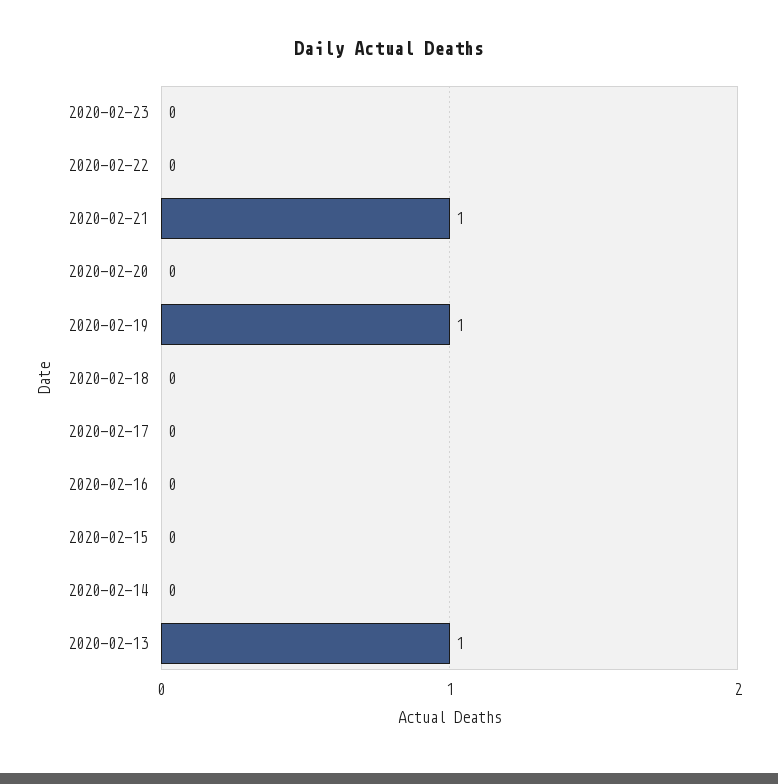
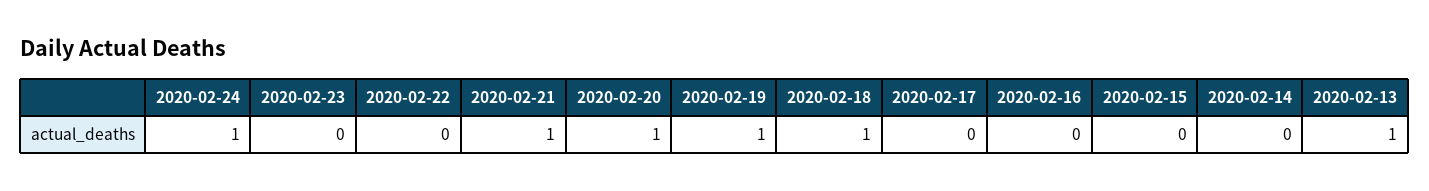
2020-02-20: 0 -> 1
2020-02-18: 0 -> 1
2020-02-24: none -> 1

